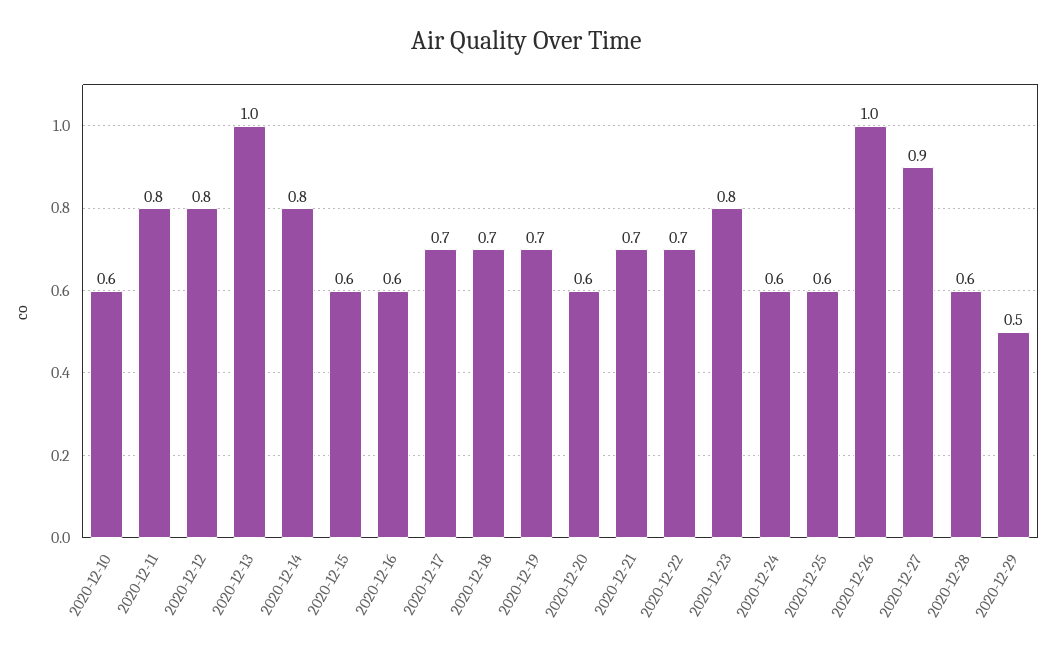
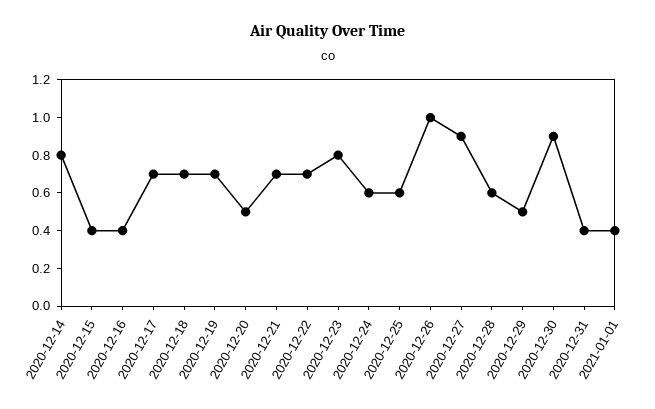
2020-12-10: 0.6 -> none
2020-12-11: 0.8 -> none
2020-12-12: 0.8 -> none
2020-12-13: 1 -> none
2020-12-15: 0.6 -> 0.4
2020-12-16: 0.6 -> 0.4
2020-12-20: 0.6 -> 0.5
2020-12-30: none -> 0.9
2020-12-31: none -> 0.4
2021-01-01: none -> 0.4

